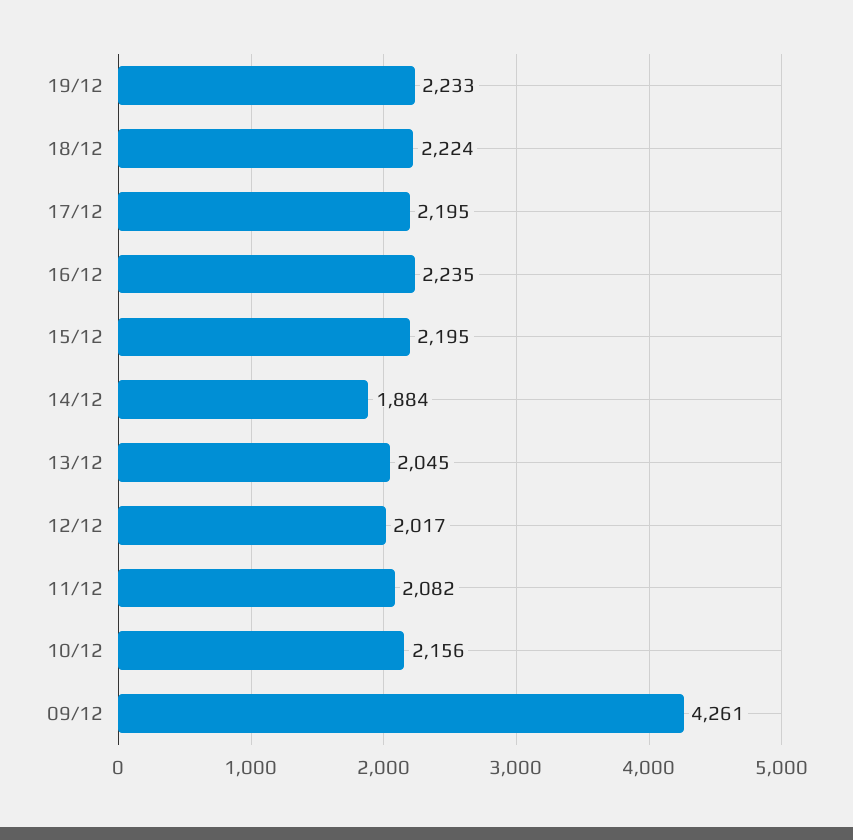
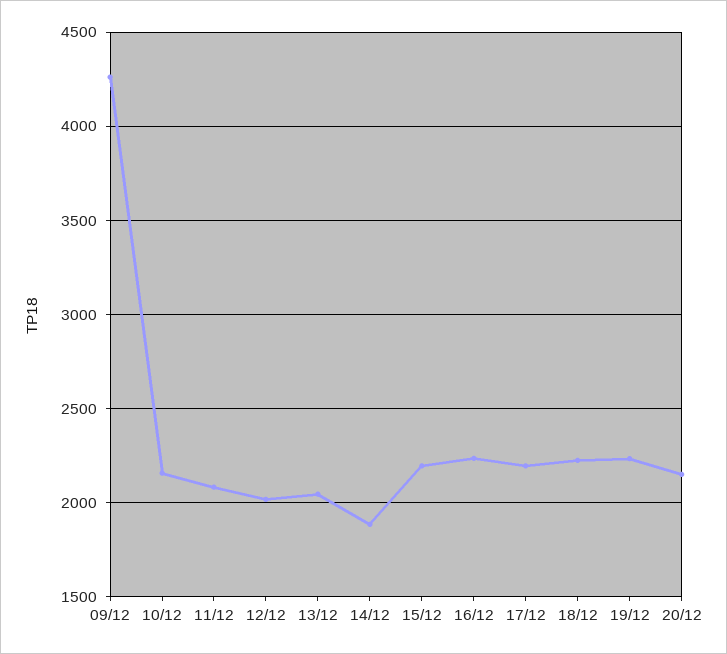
20/12: none -> 2150

